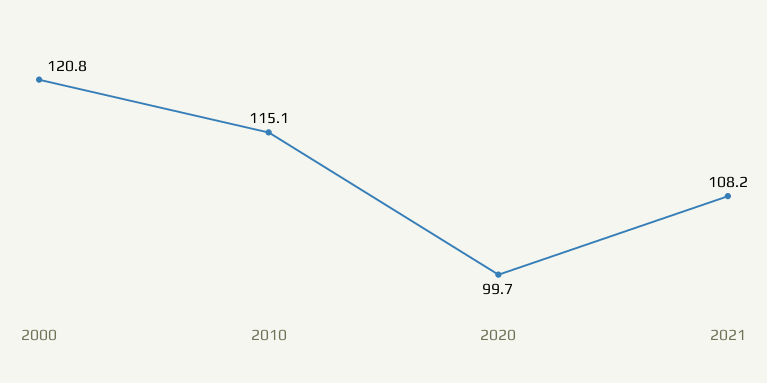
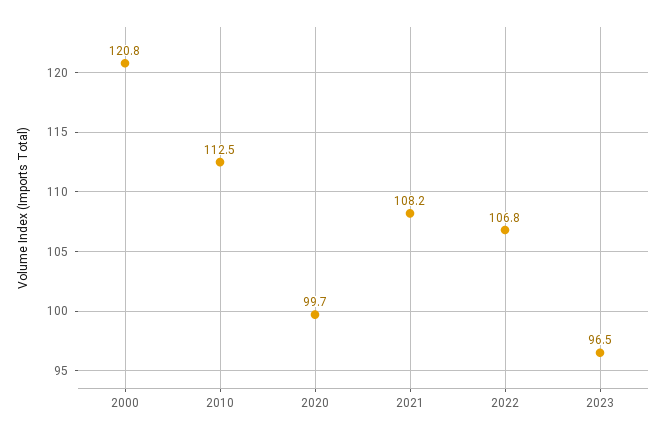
2010: 115.1 -> 112.5
2022: none -> 106.8
2023: none -> 96.5

